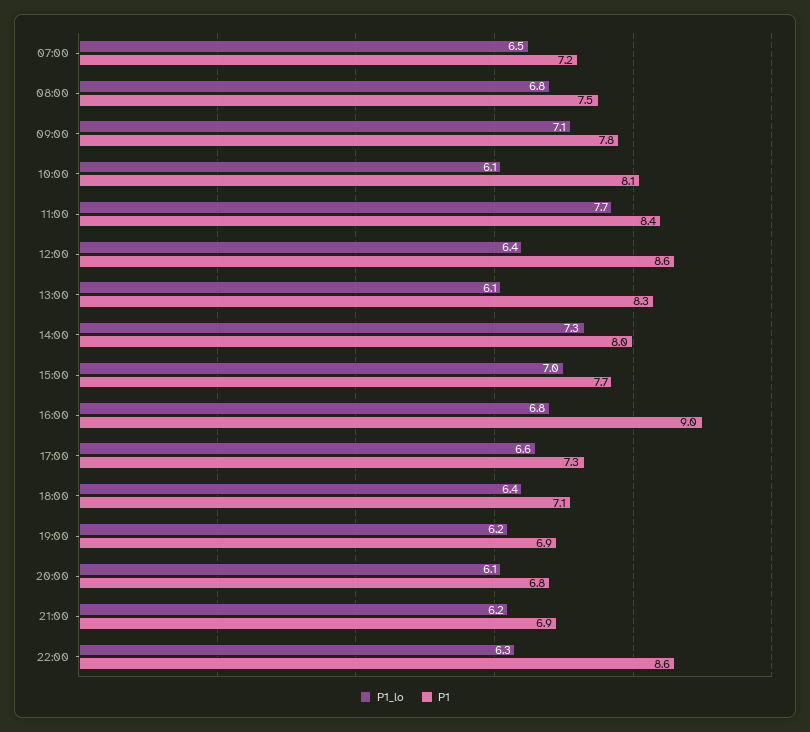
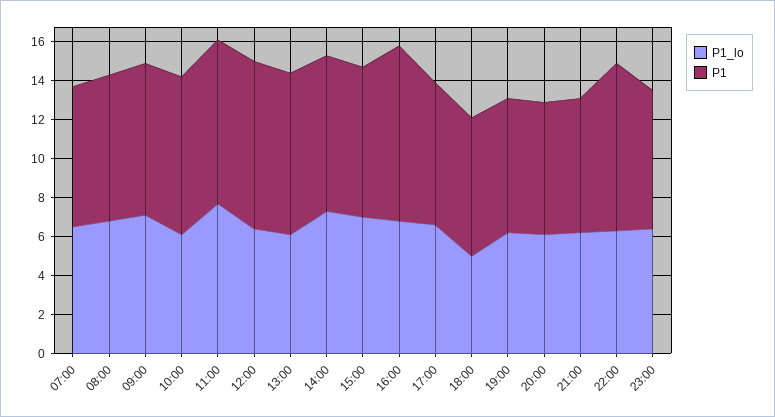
P1_lo, 18:00: 6.4 -> 5
P1_lo, 23:00: none -> 6.5
P1, 23:00: none -> 7

